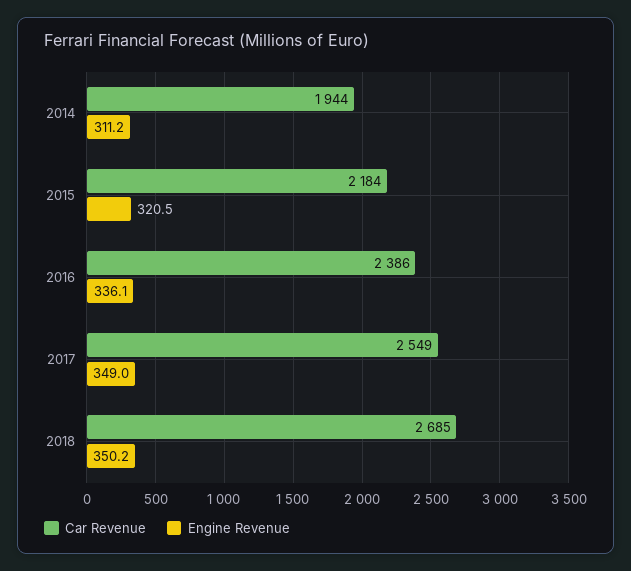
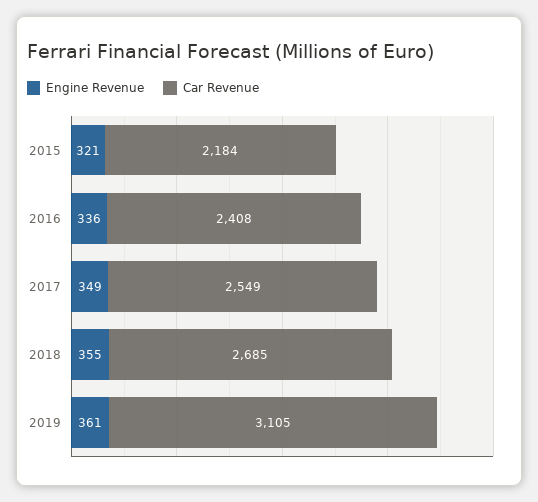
Car Revenue, 2014: 1944 -> none
Engine Revenue, 2014: 311.2 -> none
Car Revenue, 2016: 2386 -> 2408
Engine Revenue, 2018: 350.2 -> 355
Engine Revenue, 2019: none -> 361
Car Revenue, 2019: none -> 3105

